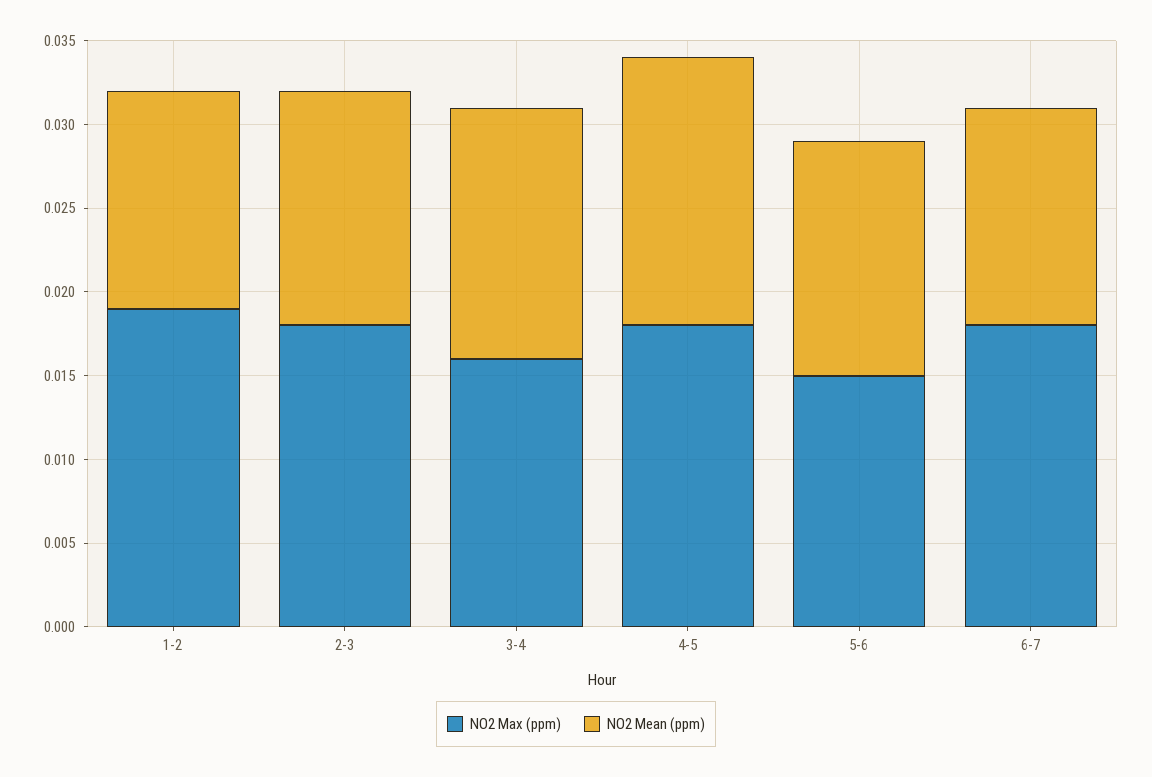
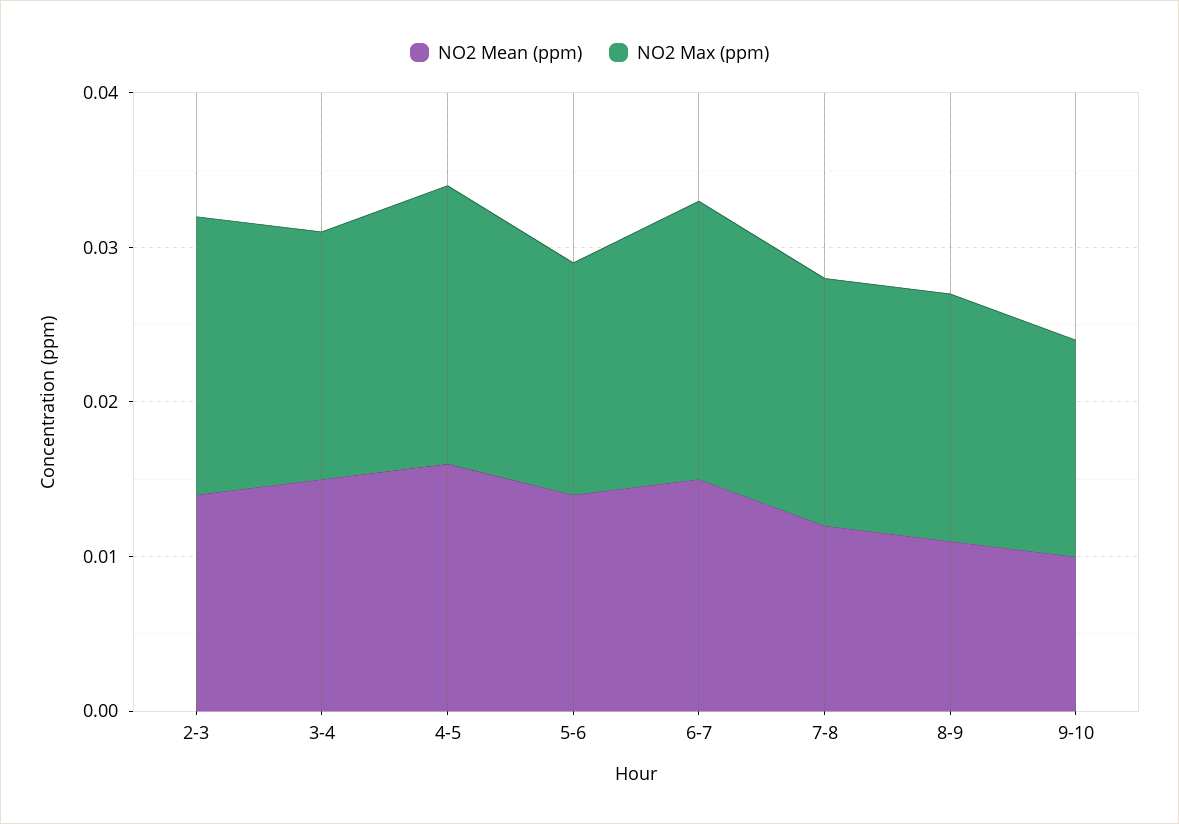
NO2 Max (ppm), 1-2: 0.019 -> none
NO2 Mean (ppm), 1-2: 0.013 -> none
NO2 Mean (ppm), 6-7: 0.013 -> 0.015
NO2 Mean (ppm), 7-8: none -> 0.012
NO2 Max (ppm), 7-8: none -> 0.016
NO2 Mean (ppm), 8-9: none -> 0.011
NO2 Max (ppm), 8-9: none -> 0.016
NO2 Mean (ppm), 9-10: none -> 0.01
NO2 Max (ppm), 9-10: none -> 0.014

